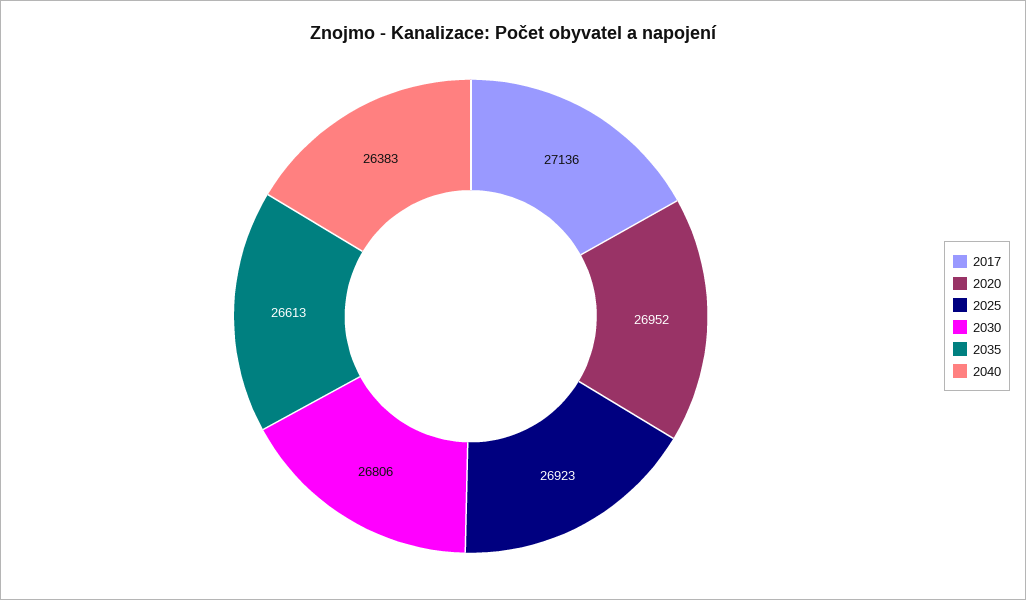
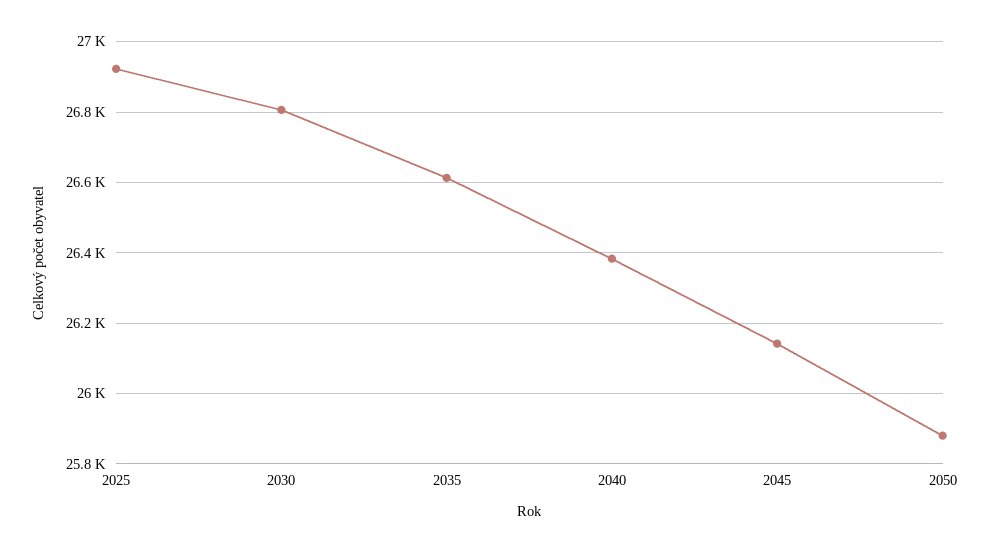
2017: 27136 -> none
2020: 26952 -> none
2045: none -> 26140
2050: none -> 25880

